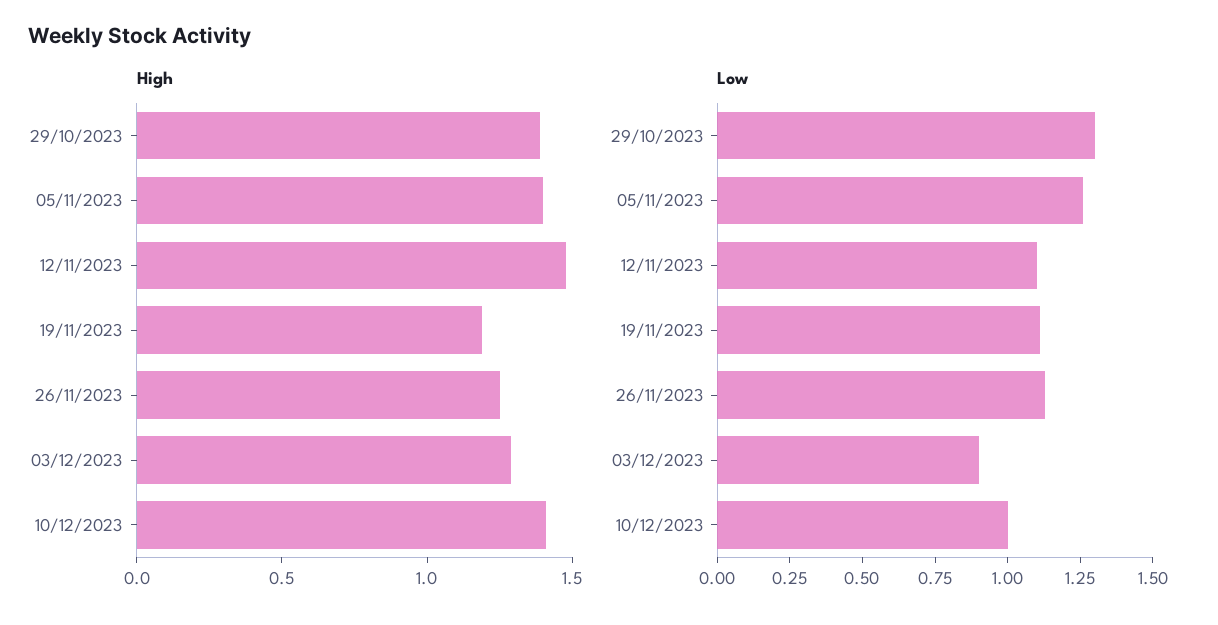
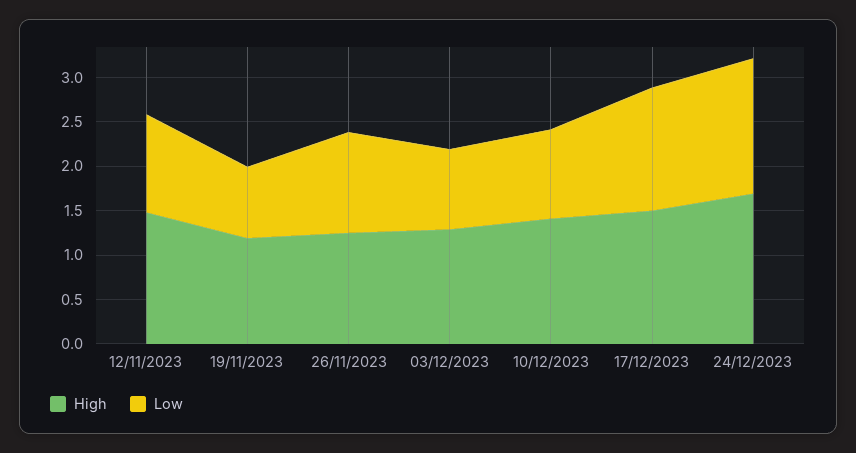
High, 29/10/2023: 1.4 -> none
High, 05/11/2023: 1.4 -> none
Low, 29/10/2023: 1.3 -> none
Low, 05/11/2023: 1.25 -> none
Low, 19/11/2023: 1.1 -> 0.8
High, 17/12/2023: none -> 1.5
Low, 17/12/2023: none -> 1.4
High, 24/12/2023: none -> 1.7
Low, 24/12/2023: none -> 1.5

